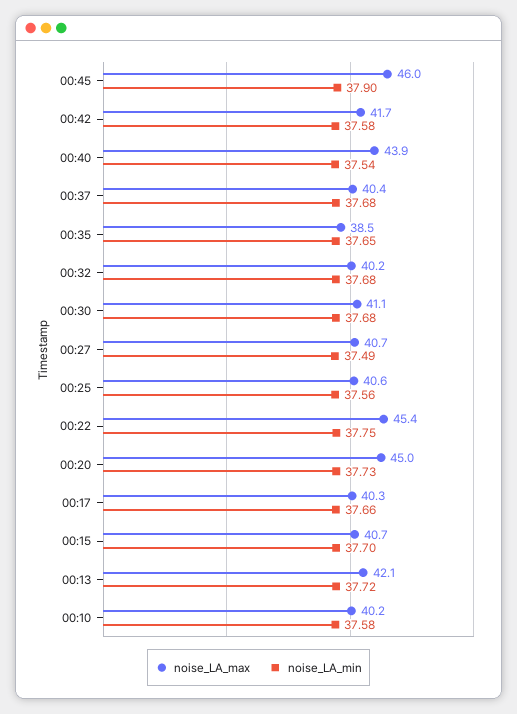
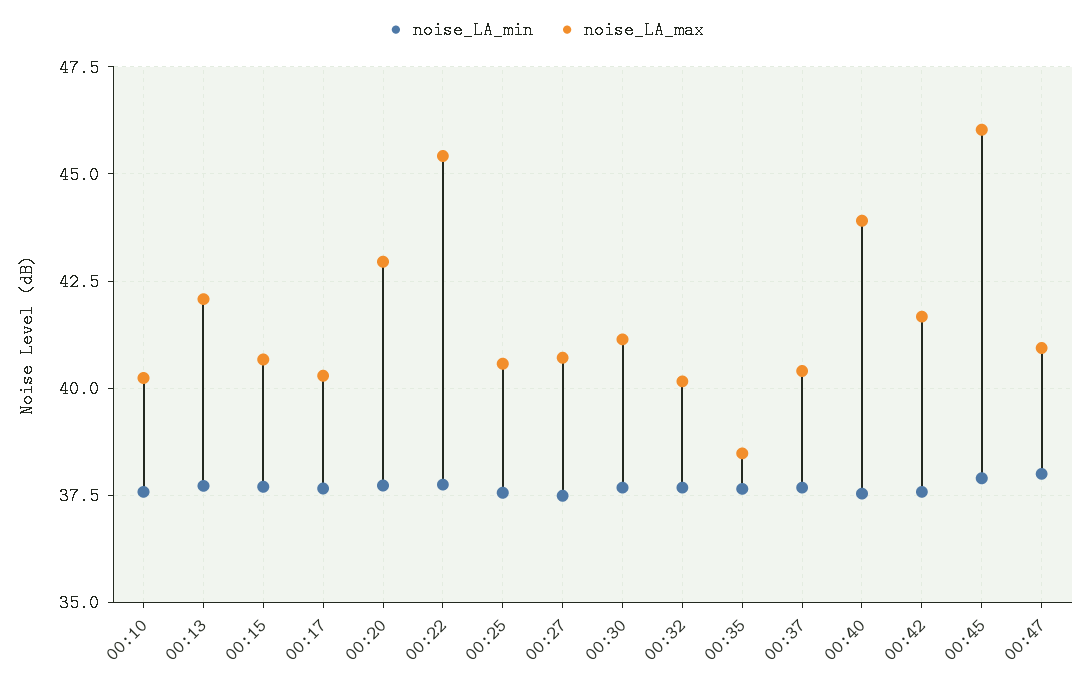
noise_LA_max, 00:20: 45 -> 43
noise_LA_min, 00:47: none -> 38
noise_LA_max, 00:47: none -> 41

